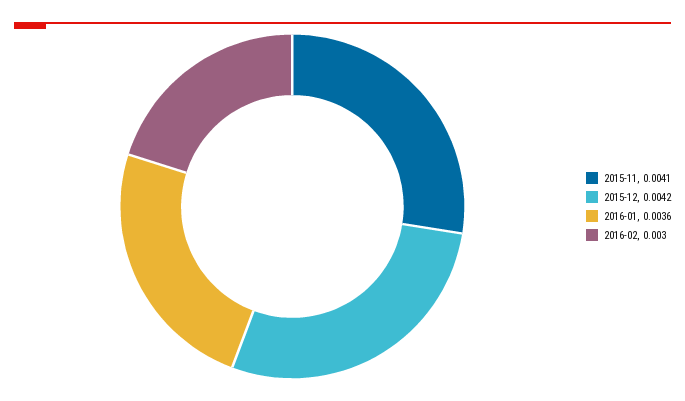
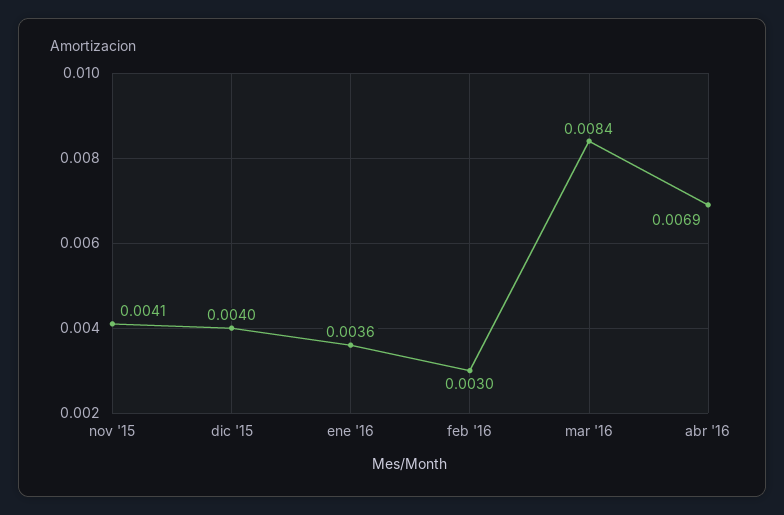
2015-12: 0.0042 -> 0.004
mar '16: none -> 0.0084
abr '16: none -> 0.0069

